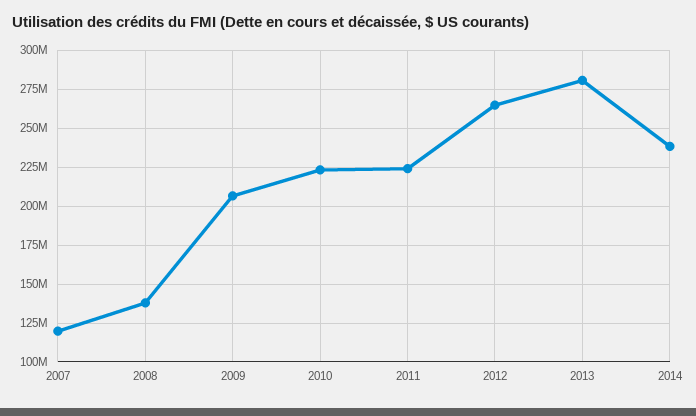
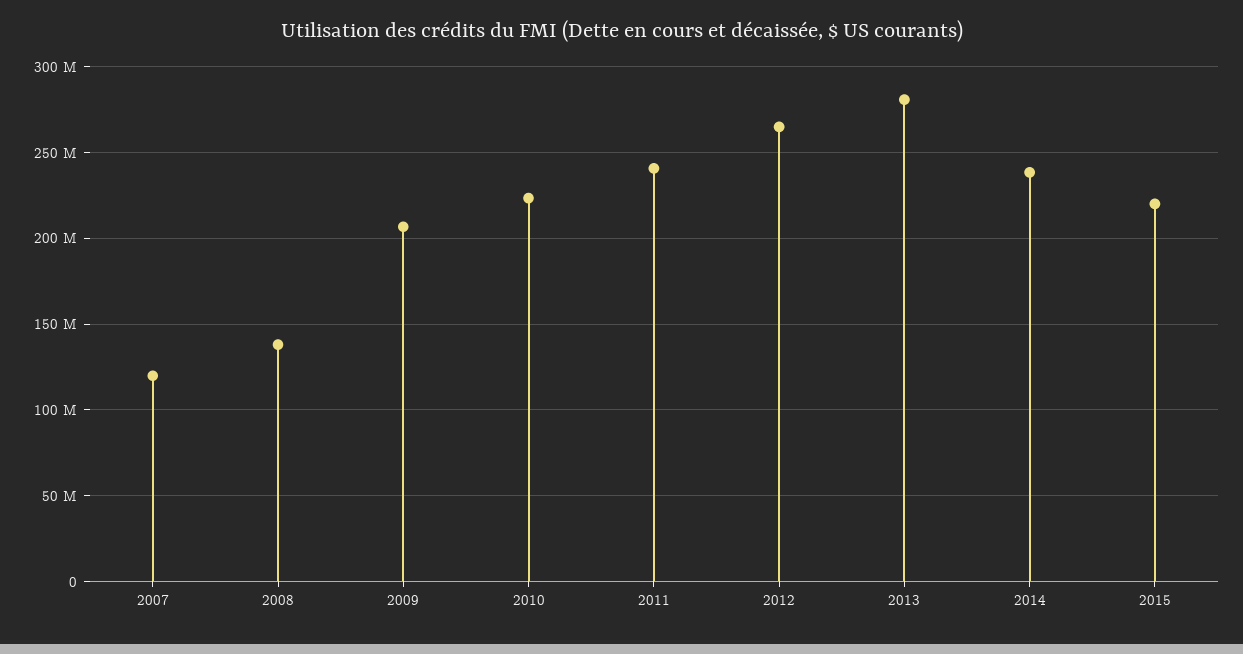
2011: 225000000 -> 240000000
2015: none -> 220000000

